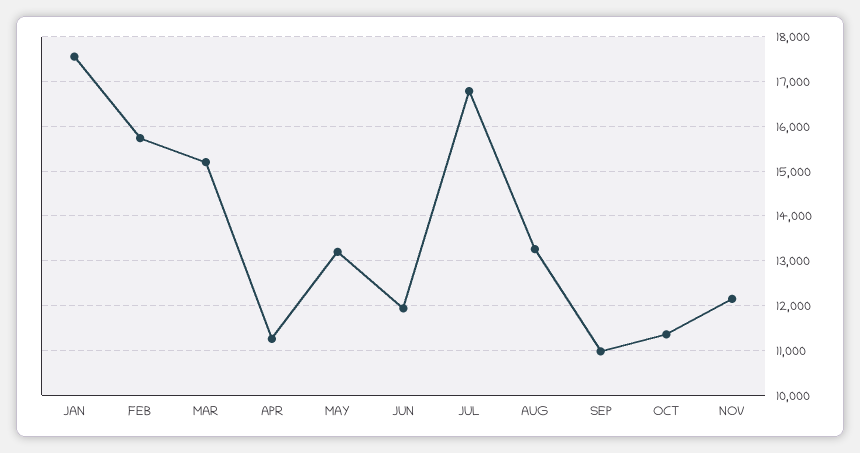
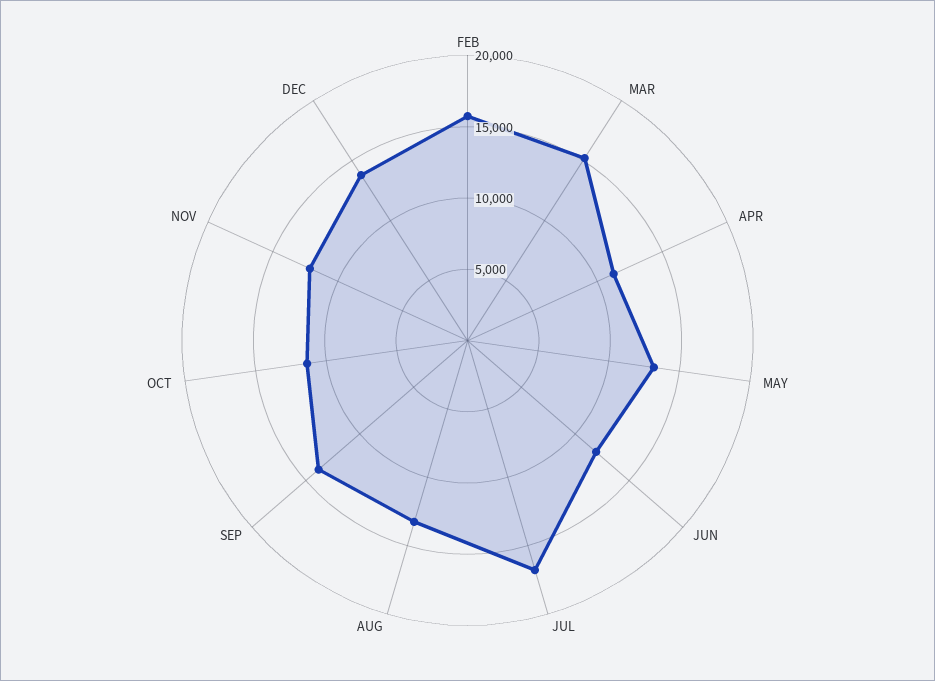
JAN: 17600 -> none
SEP: 11000 -> 14000
DEC: none -> 14000

